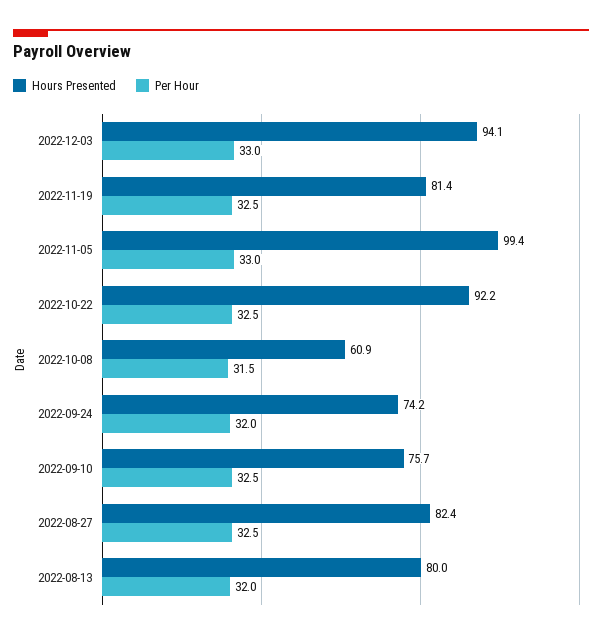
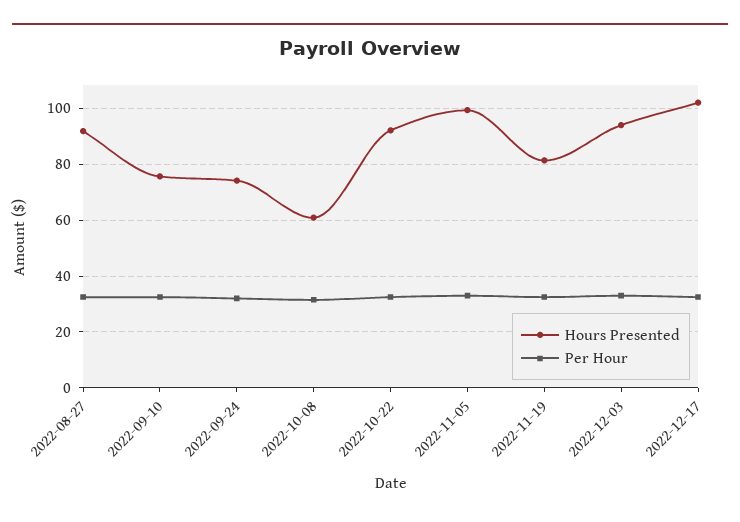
Hours Presented, 2022-08-27: 82.4 -> 92.5
Hours Presented, 2022-08-13: 80 -> none
Per Hour, 2022-08-13: 32 -> none
Hours Presented, 2022-12-17: none -> 102.5
Per Hour, 2022-12-17: none -> 32.5

